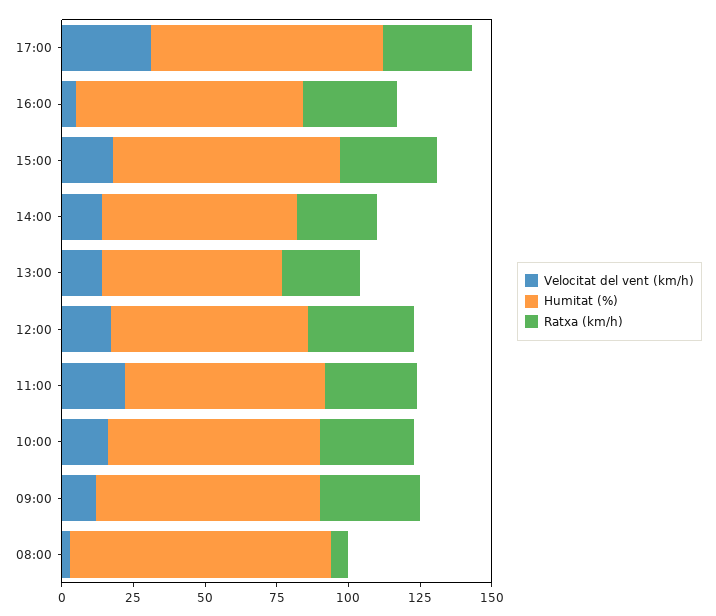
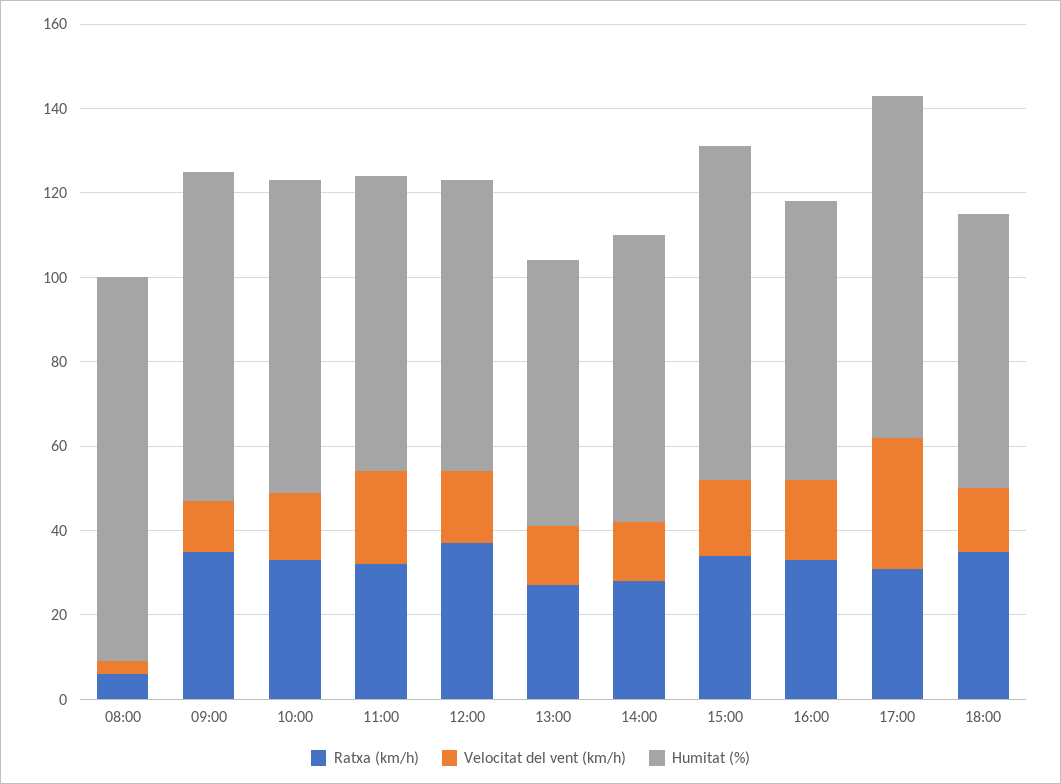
Velocitat del vent (km/h), 16:00: 5 -> 20
Humitat (%), 16:00: 80 -> 65
Ratxa (km/h), 18:00: none -> 35
Velocitat del vent (km/h), 18:00: none -> 15
Humitat (%), 18:00: none -> 65

